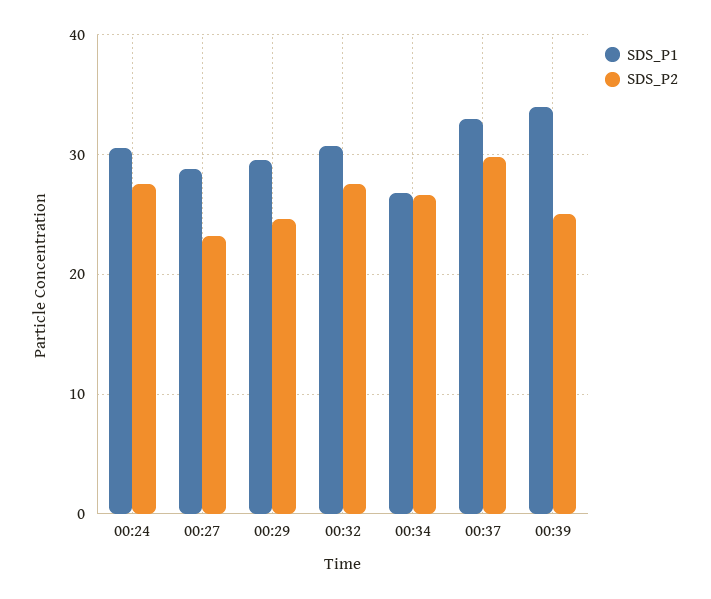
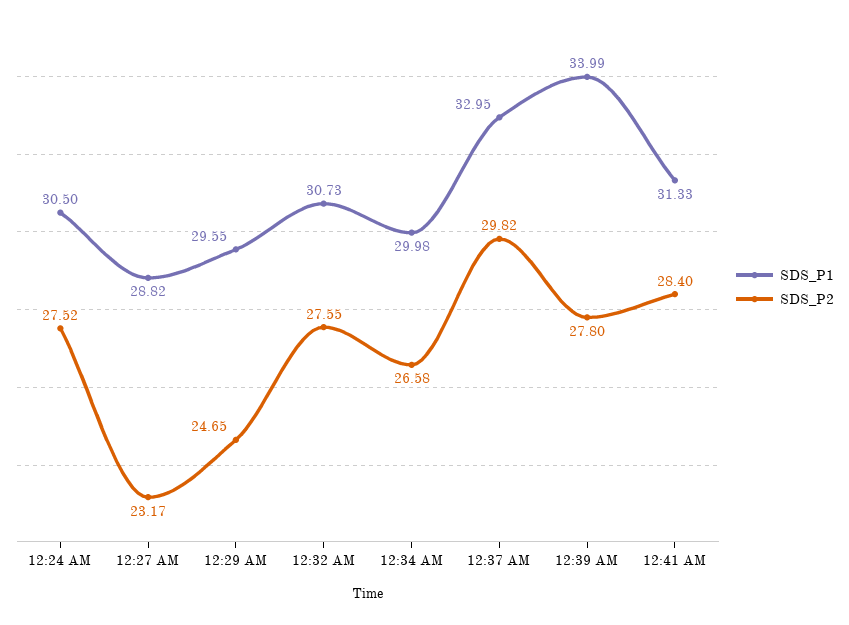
SDS_P1, 00:34: 27 -> 29.98
SDS_P2, 00:39: 25 -> 27.8
SDS_P1, 12:41 AM: none -> 31.33
SDS_P2, 12:41 AM: none -> 28.4

